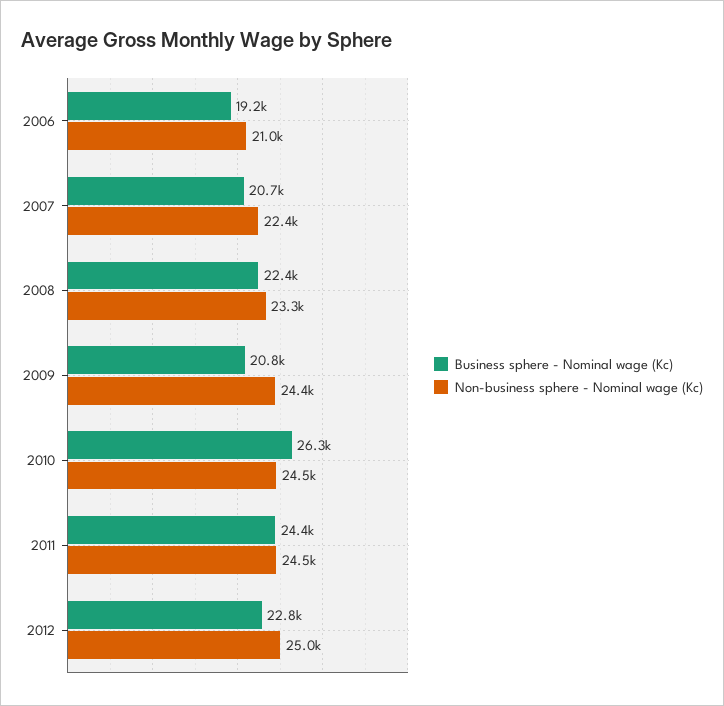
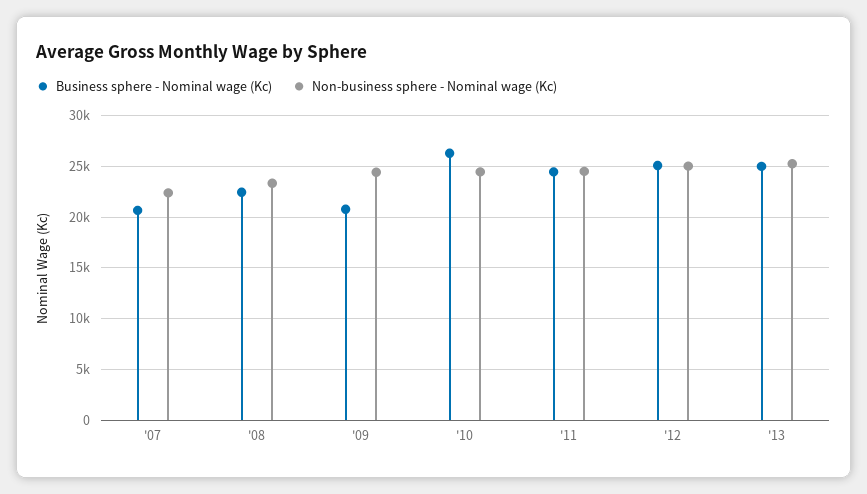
Business sphere - Nominal wage (Kc), 2006: 19200 -> none
Non-business sphere - Nominal wage (Kc), 2006: 21000 -> none
Business sphere - Nominal wage (Kc), 2012: 22800 -> 25000
Business sphere - Nominal wage (Kc), '13: none -> 25000
Non-business sphere - Nominal wage (Kc), '13: none -> 25000

